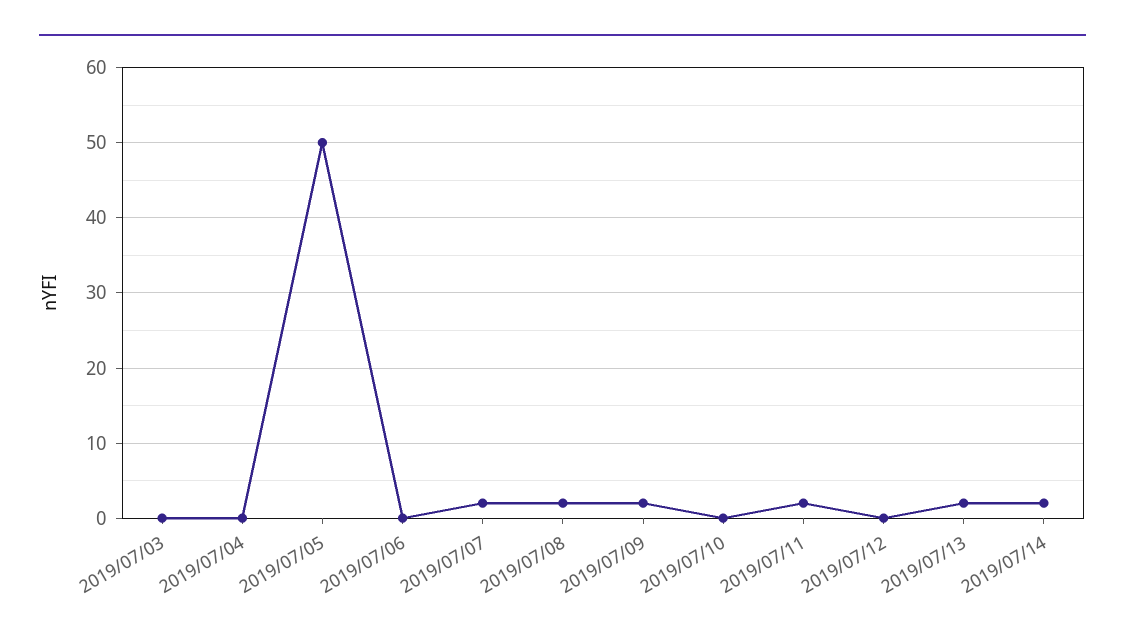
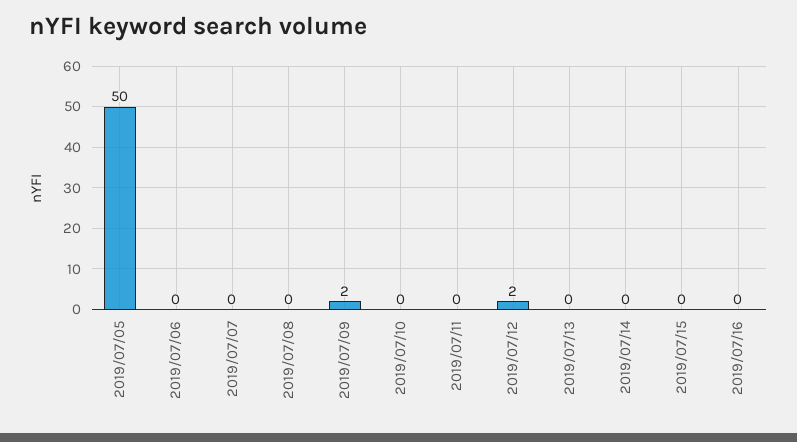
2019/07/03: 0 -> none
2019/07/04: 0 -> none
2019/07/07: 2 -> 0
2019/07/08: 2 -> 0
2019/07/11: 2 -> 0
2019/07/12: 0 -> 2
2019/07/13: 2 -> 0
2019/07/14: 2 -> 0
2019/07/15: none -> 0
2019/07/16: none -> 0

